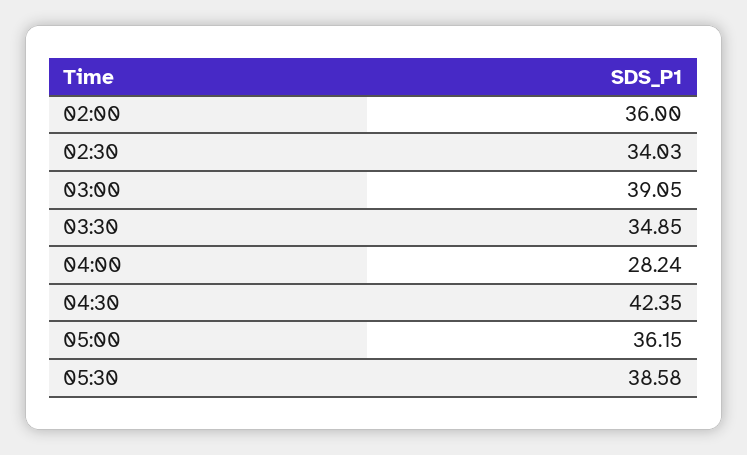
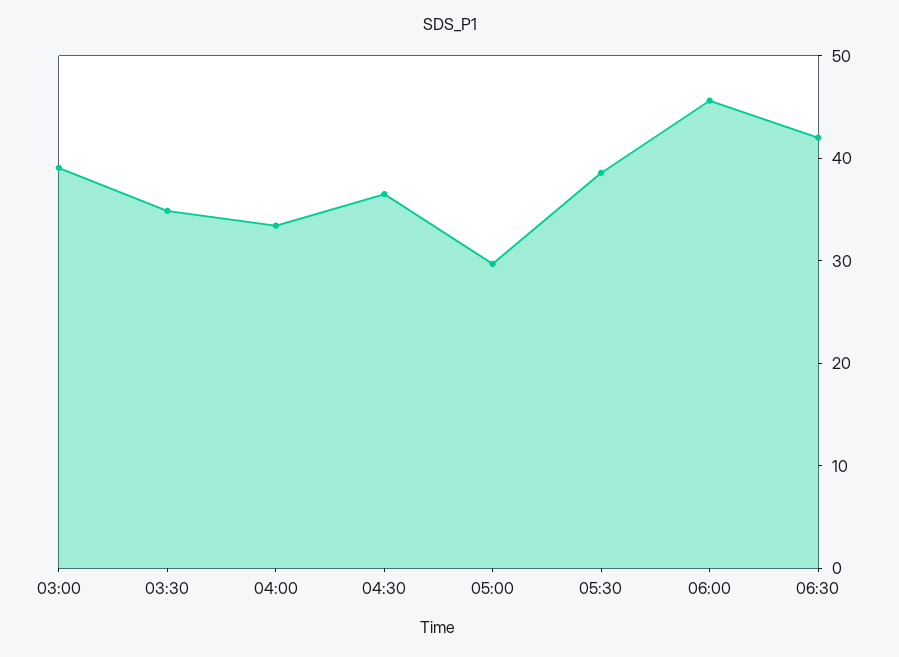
02:00: 36 -> none
02:30: 34.03 -> none
04:00: 28.24 -> 34
04:30: 42.35 -> 36
05:00: 36.15 -> 30
06:00: none -> 46
06:30: none -> 42

